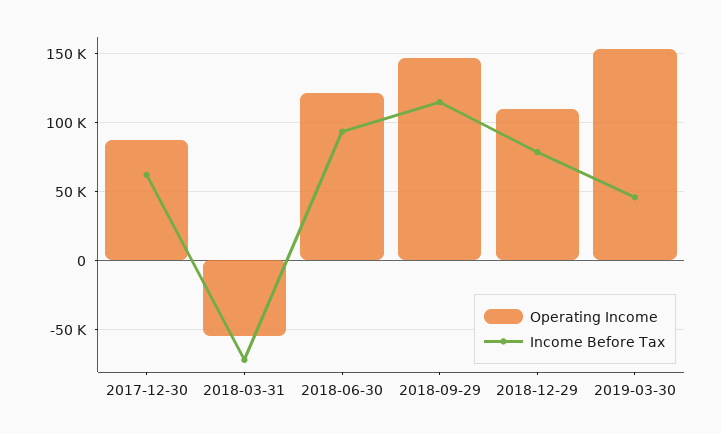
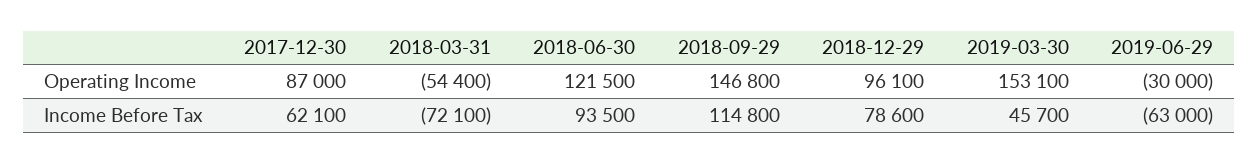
Operating Income, 2018-12-29: 110000 -> 96100
Operating Income, 2019-06-29: none -> -30000
Income Before Tax, 2019-06-29: none -> -63000

